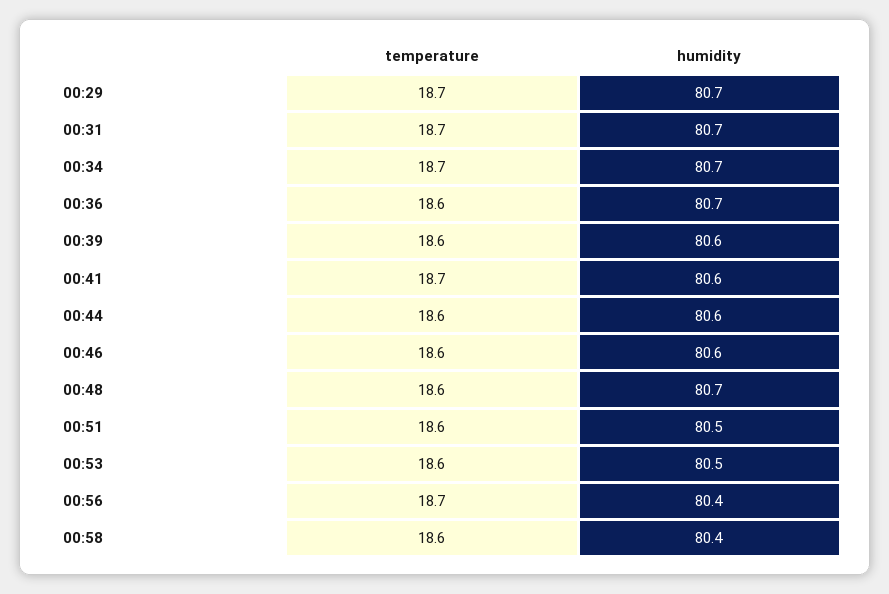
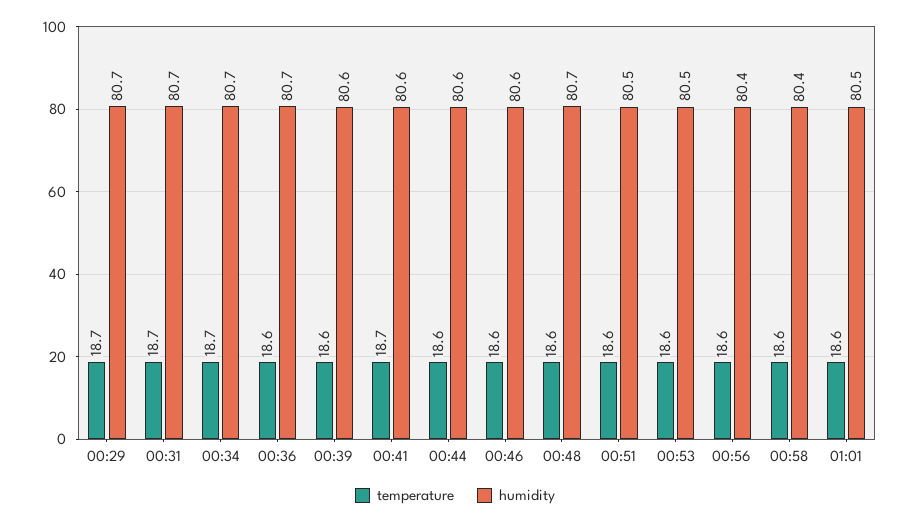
temperature, 00:56: 18.7 -> 18.6
temperature, 01:01: none -> 18.6
humidity, 01:01: none -> 80.5

